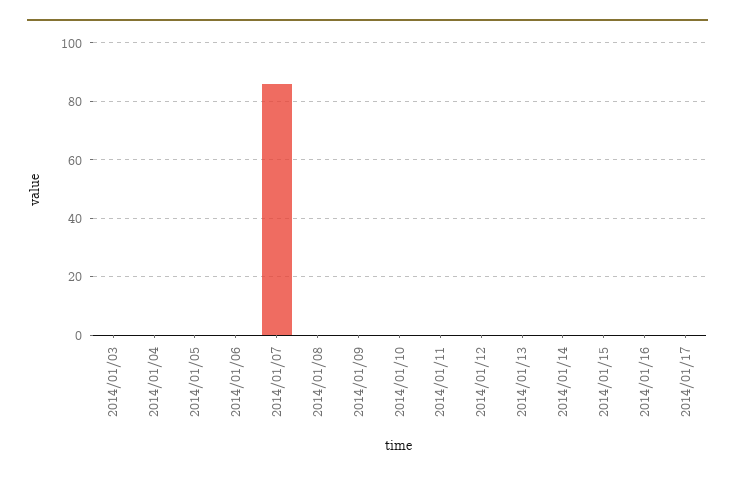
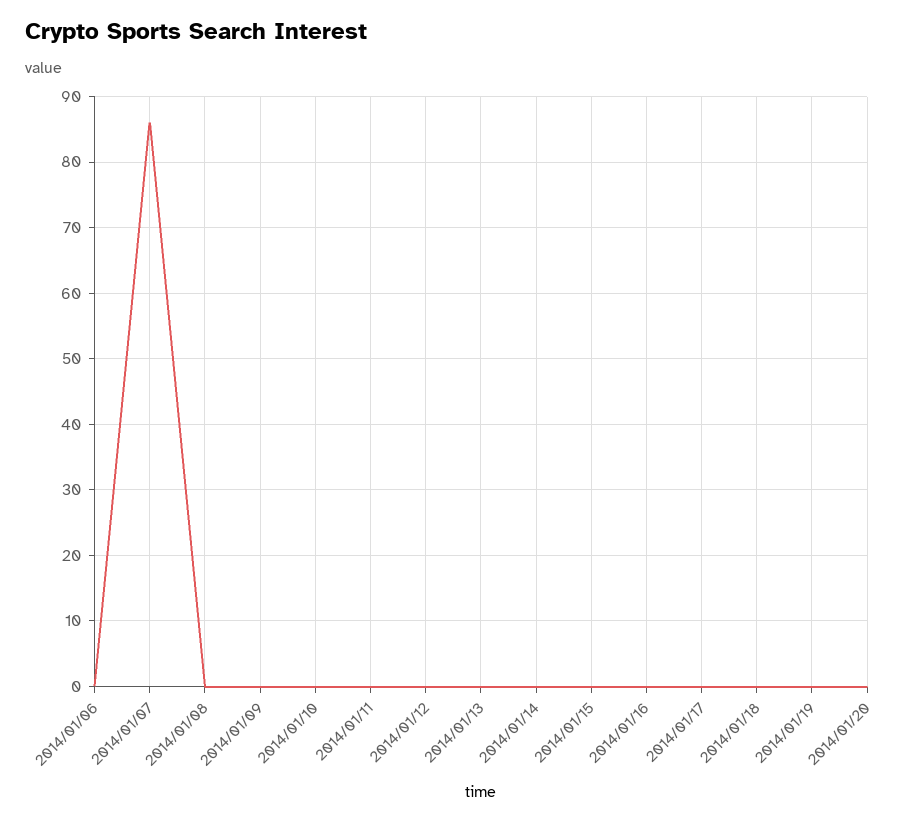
2014/01/03: 0 -> none
2014/01/04: 0 -> none
2014/01/05: 0 -> none
2014/01/18: none -> 0
2014/01/19: none -> 0
2014/01/20: none -> 0

